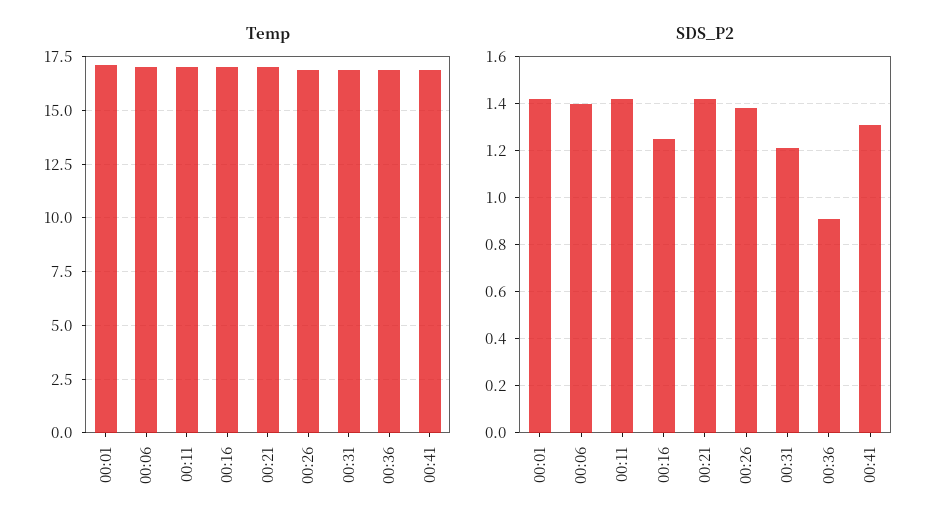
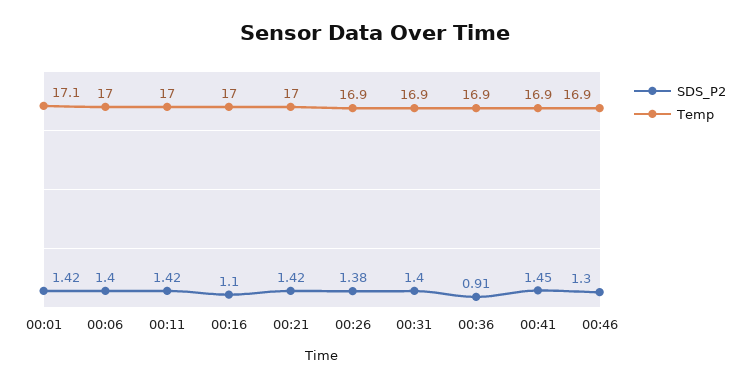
SDS_P2, 00:16: 1.25 -> 1.1
SDS_P2, 00:31: 1.2 -> 1.4
SDS_P2, 00:41: 1.3 -> 1.45
SDS_P2, 00:46: none -> 1.3
Temp, 00:46: none -> 16.9

